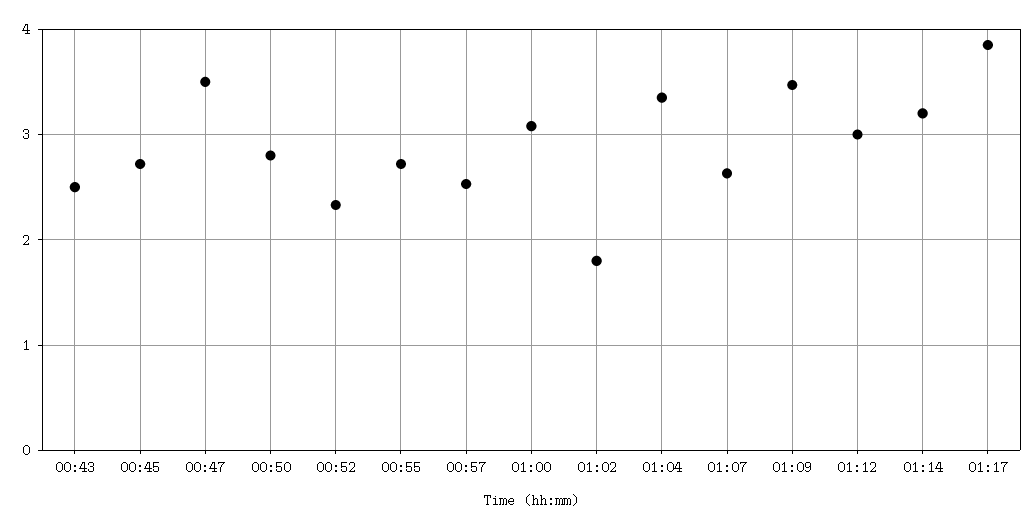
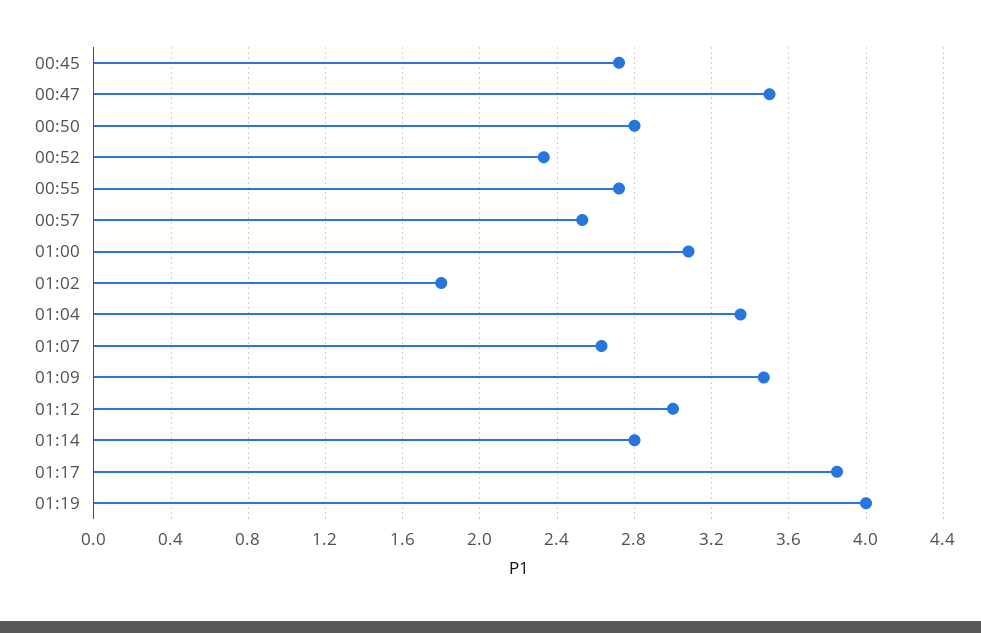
00:43: 2.5 -> none
01:14: 3.2 -> 2.8
01:19: none -> 4

